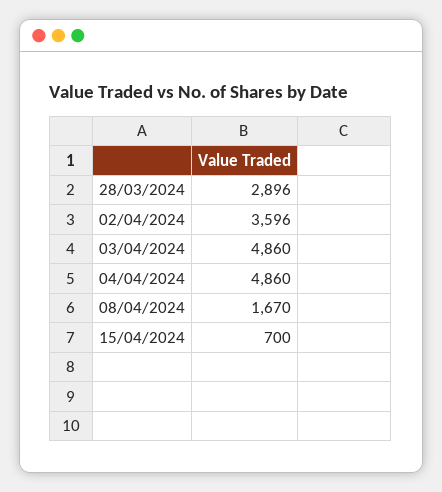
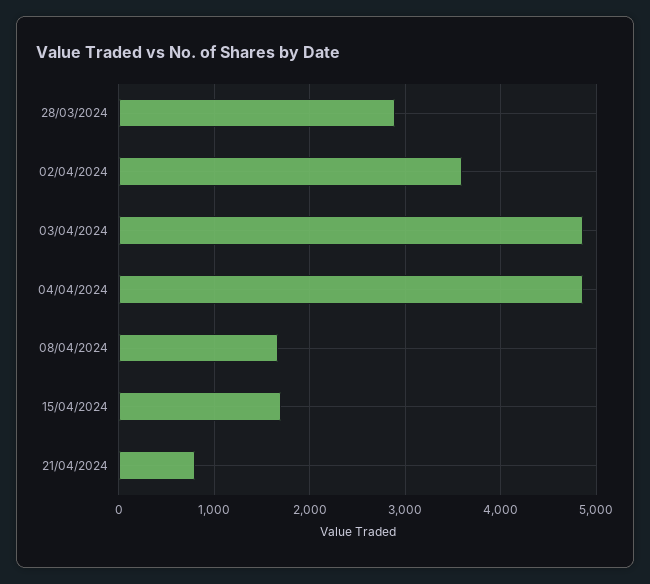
15/04/2024: 700 -> 1700
21/04/2024: none -> 800

